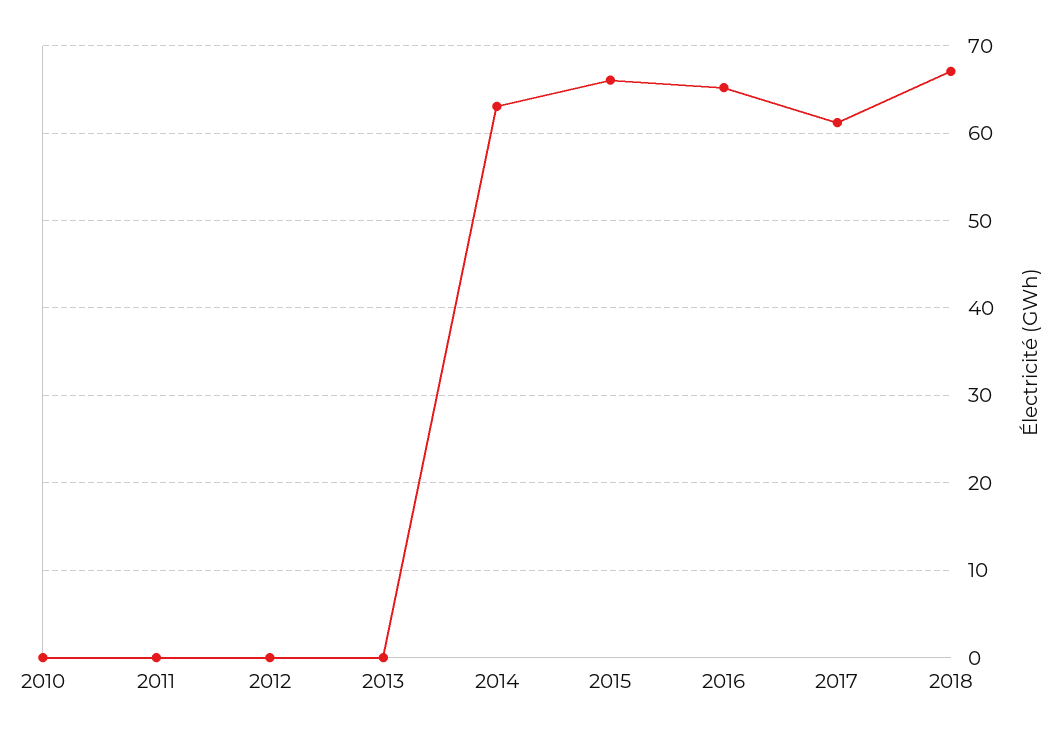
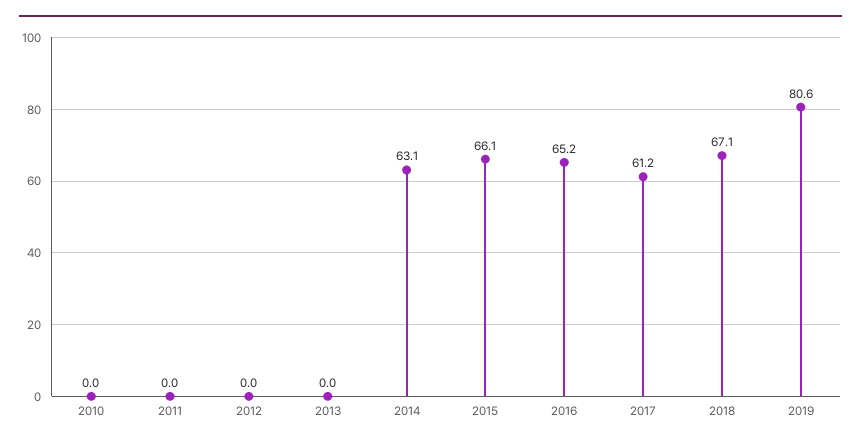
2019: none -> 80.6

